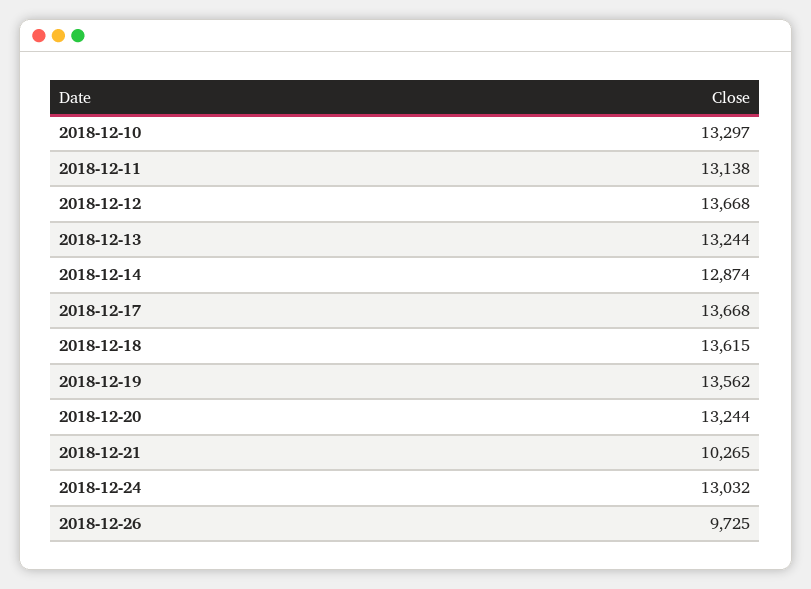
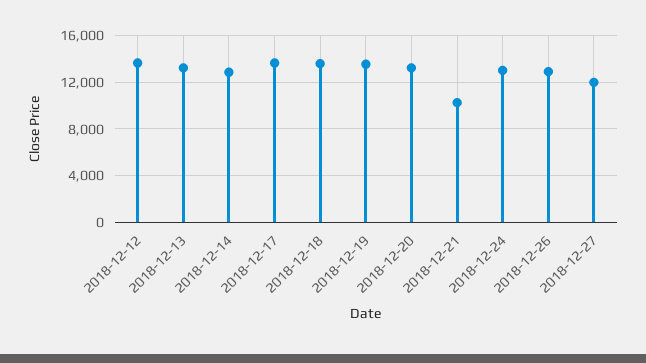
2018-12-10: 13297 -> none
2018-12-11: 13138 -> none
2018-12-26: 9725 -> 13000
2018-12-27: none -> 12000

